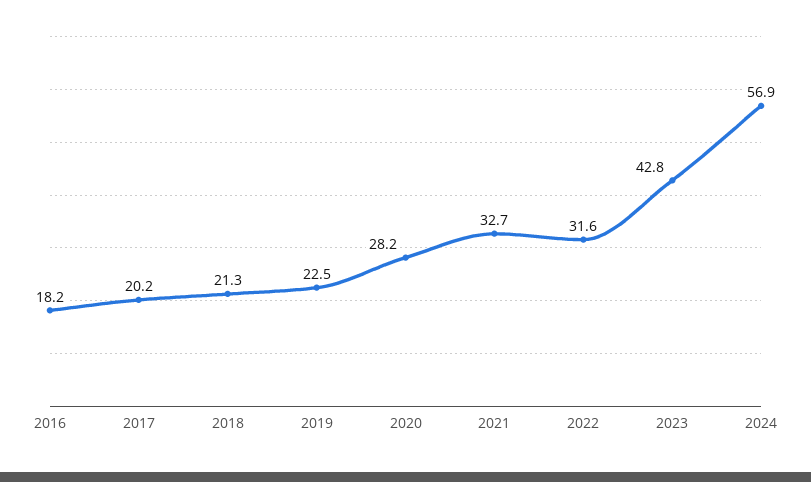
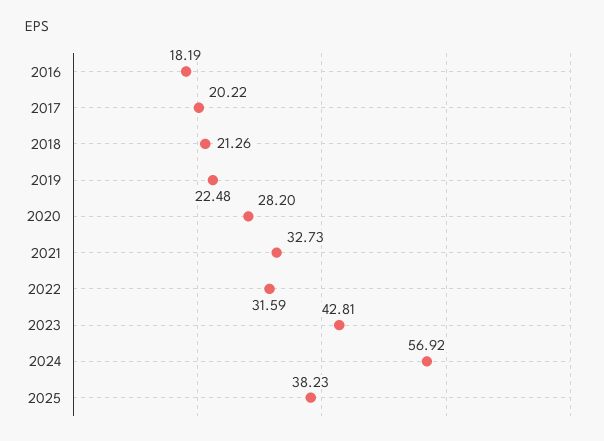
2025: none -> 38.23

